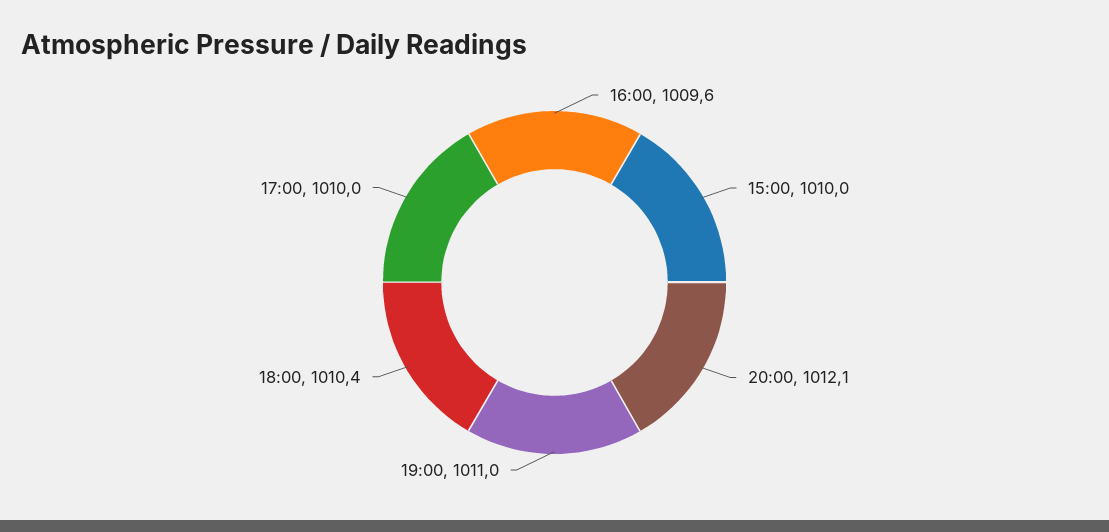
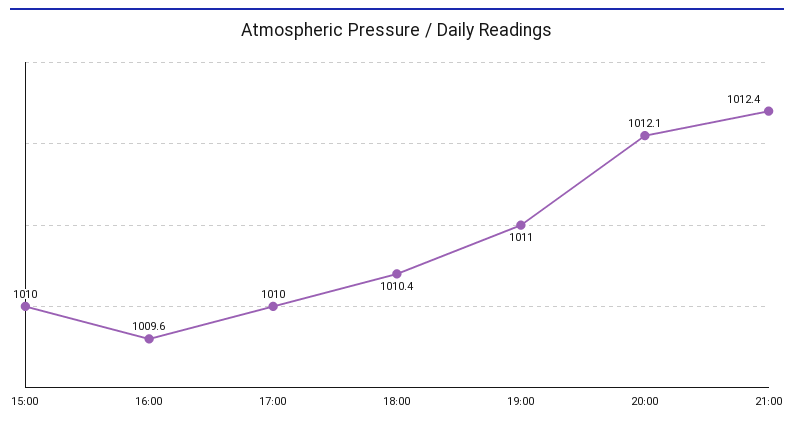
21:00: none -> 1012.4

